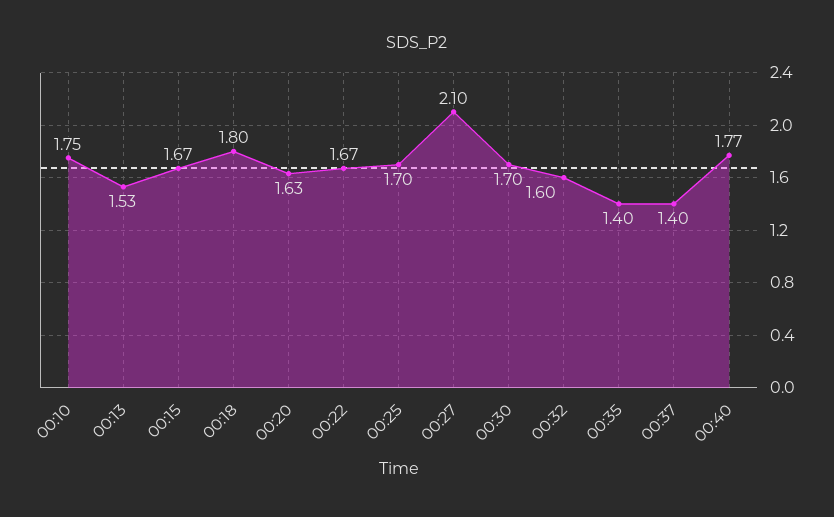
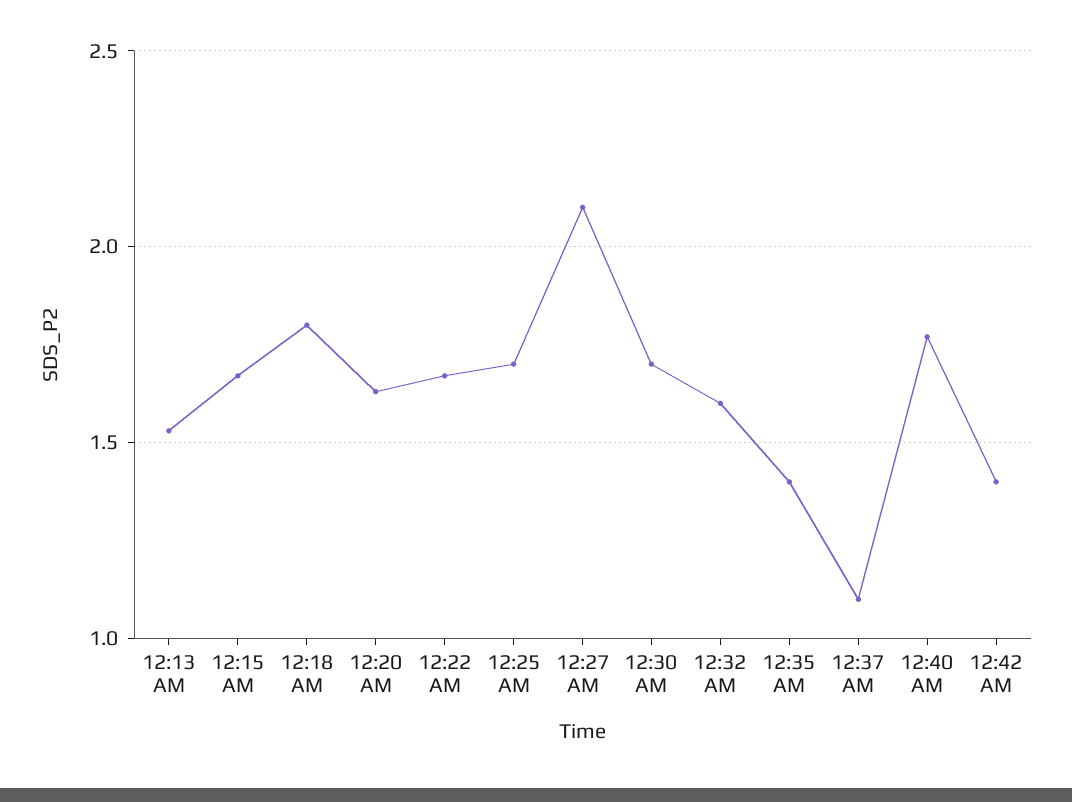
00:10: 1.75 -> none
00:37: 1.4 -> 1.1
12:42 AM: none -> 1.4

